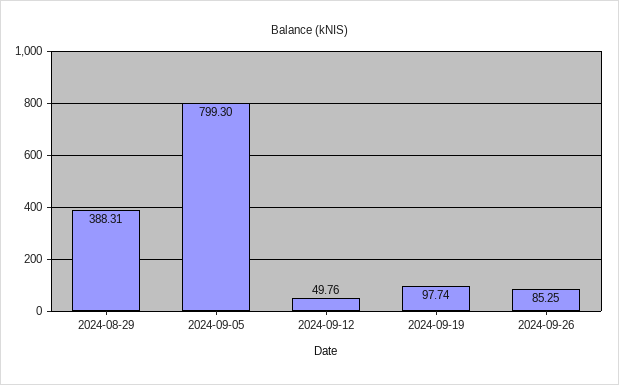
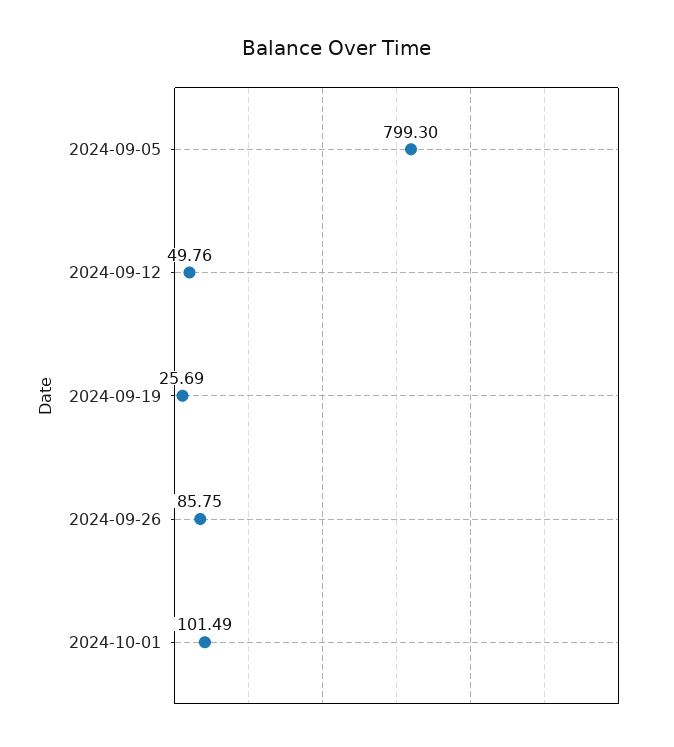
2024-08-29: 388.31 -> none
2024-09-19: 97.74 -> 25.69
2024-09-26: 85.25 -> 85.75
2024-10-01: none -> 101.49

